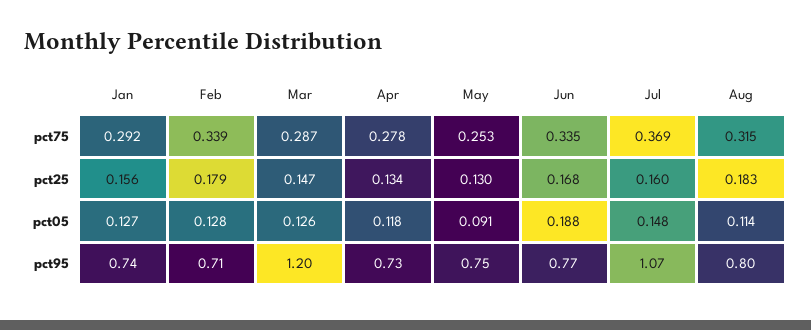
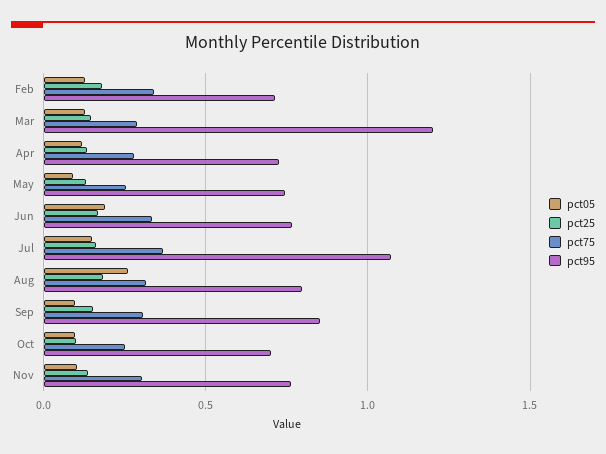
pct75, Jan: 0.292 -> none
pct25, Jan: 0.156 -> none
pct05, Jan: 0.127 -> none
pct05, Aug: 0.114 -> 0.25
pct95, Jan: 0.74 -> none
pct05, Sep: none -> 0.1
pct25, Sep: none -> 0.15
pct75, Sep: none -> 0.3
pct95, Sep: none -> 0.85
pct05, Oct: none -> 0.1
pct25, Oct: none -> 0.1
pct75, Oct: none -> 0.25
pct95, Oct: none -> 0.7
pct05, Nov: none -> 0.1
pct25, Nov: none -> 0.15
pct75, Nov: none -> 0.3
pct95, Nov: none -> 0.75

